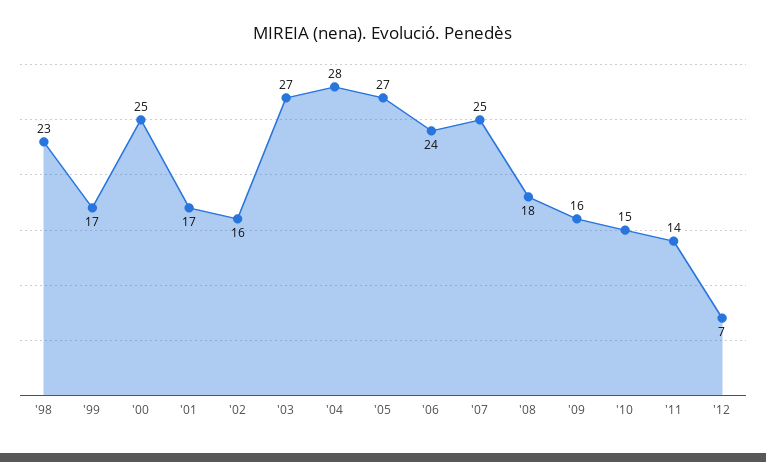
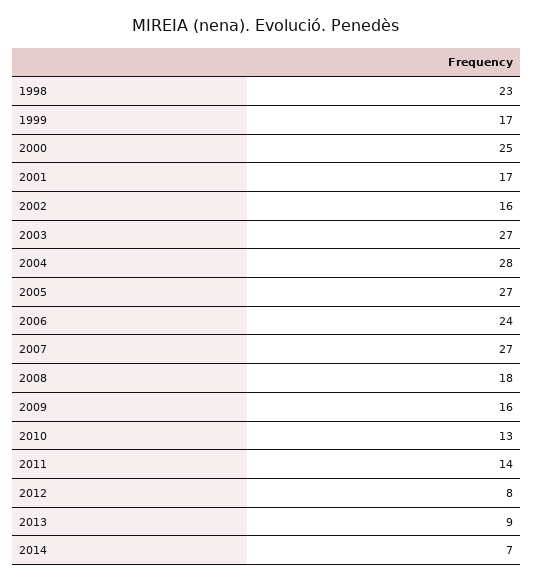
'07: 25 -> 27
'10: 15 -> 13
'12: 7 -> 8
2013: none -> 9
2014: none -> 7

